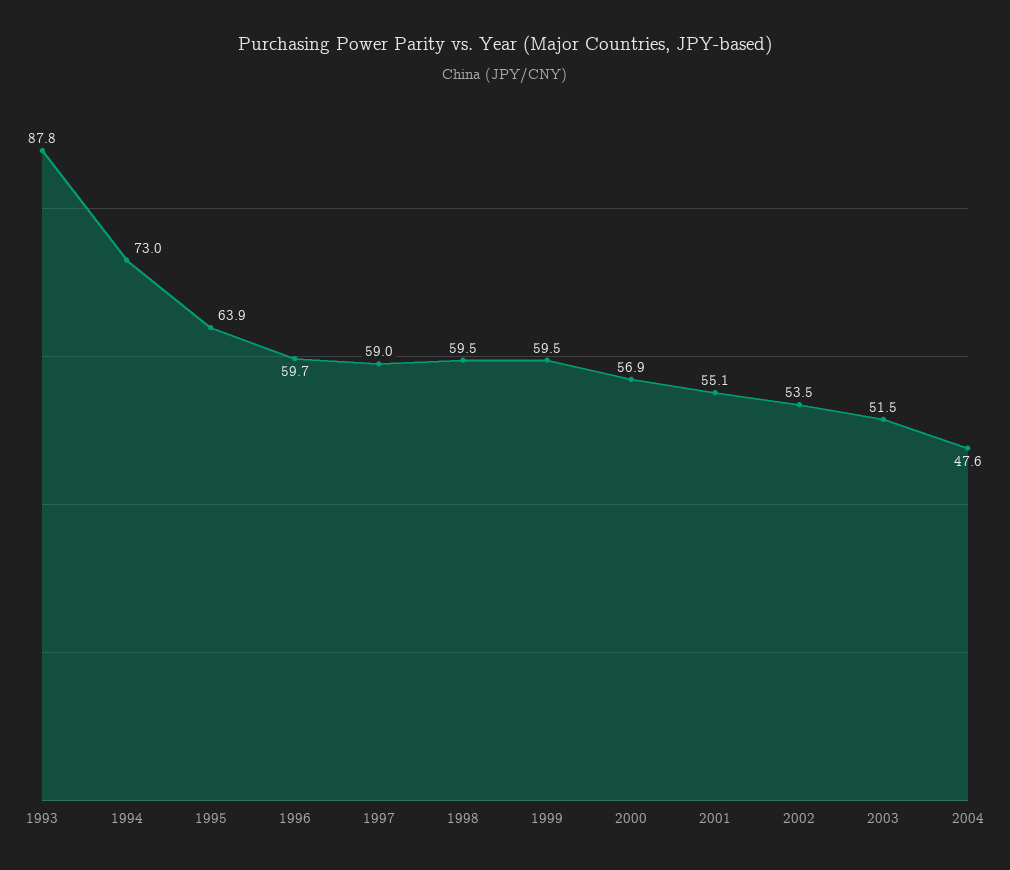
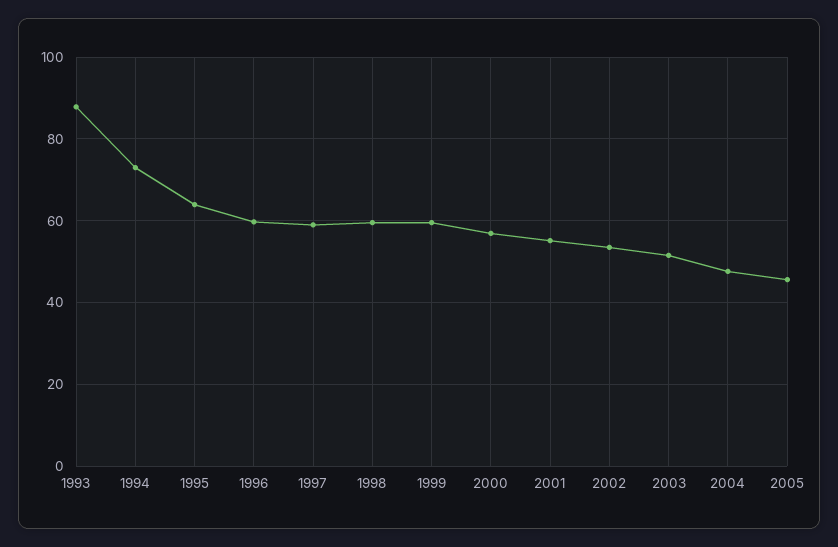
2005: none -> 46

